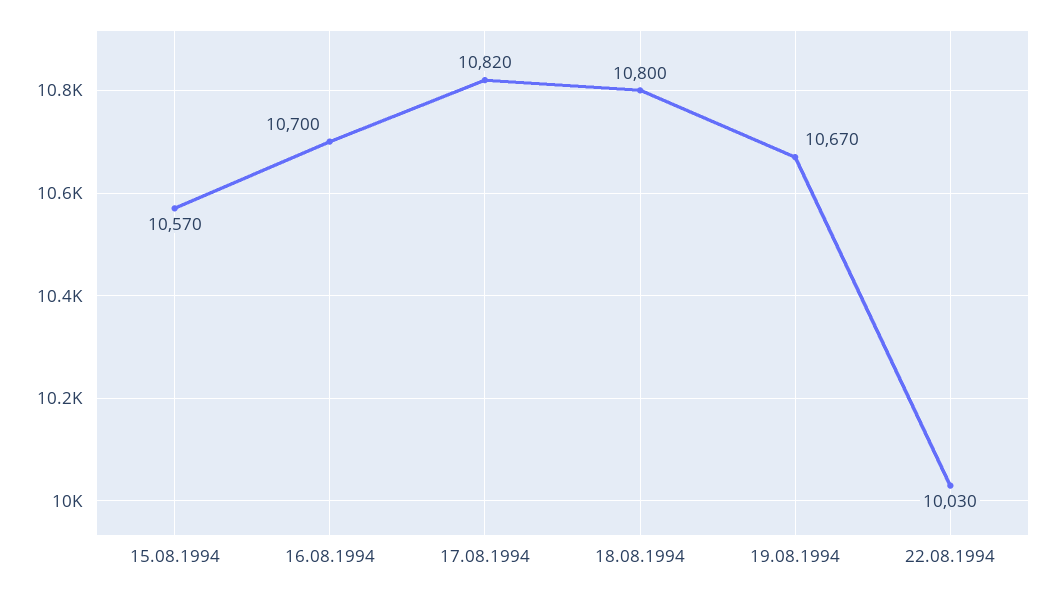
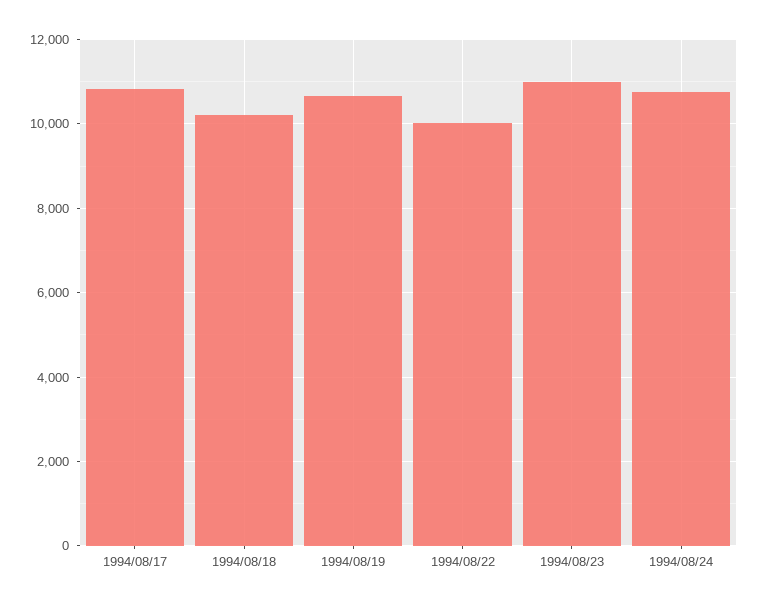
15.08.1994: 10570 -> none
16.08.1994: 10700 -> none
18.08.1994: 10800 -> 10200
1994/08/23: none -> 11000
1994/08/24: none -> 10800

